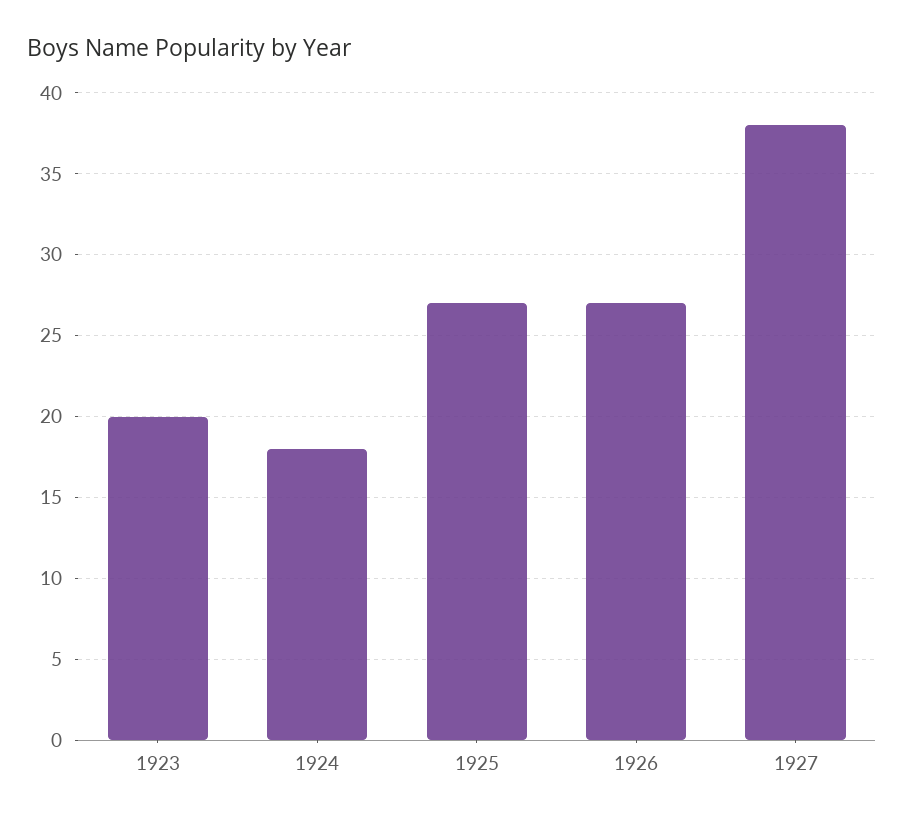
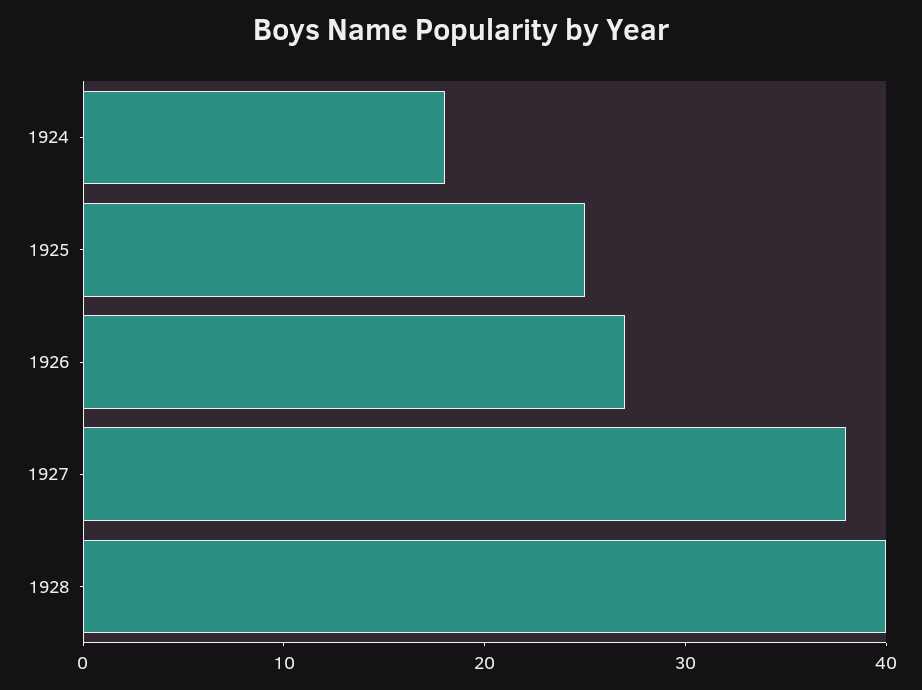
1923: 20 -> none
1925: 27 -> 25
1928: none -> 40

